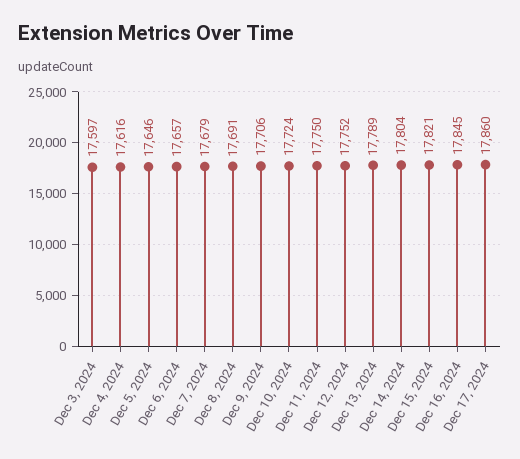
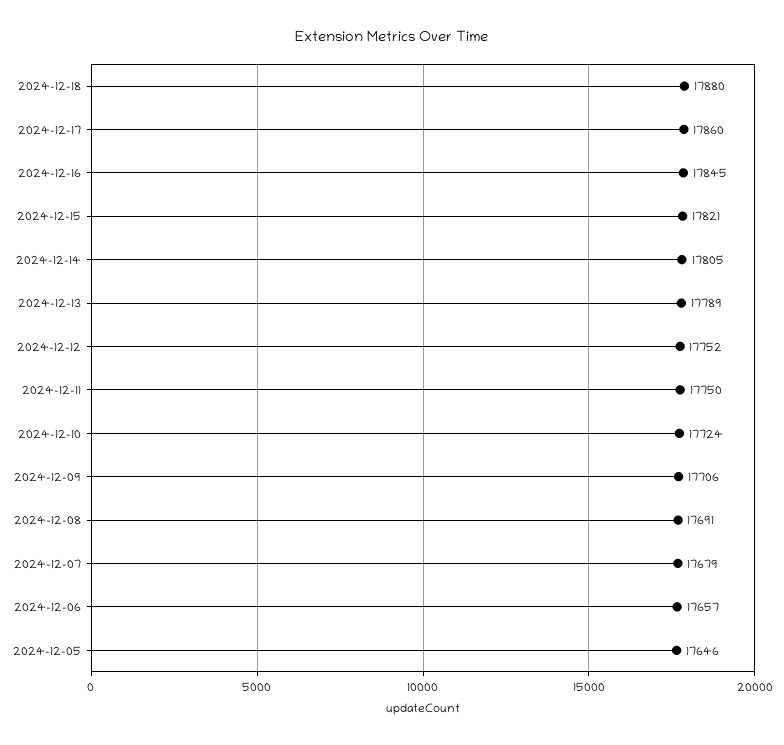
Dec 3, 2024: 17597 -> none
Dec 4, 2024: 17616 -> none
Dec 14, 2024: 17804 -> 17805
2024-12-18: none -> 17880

